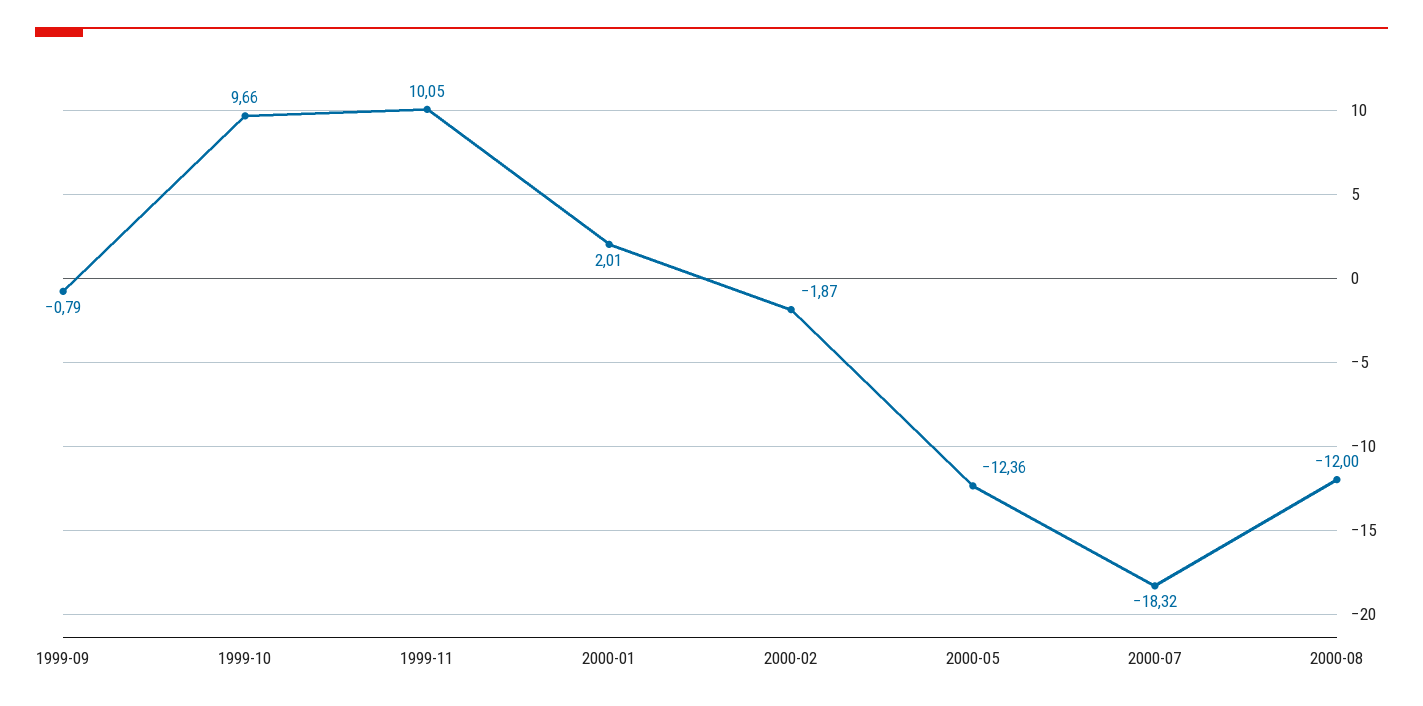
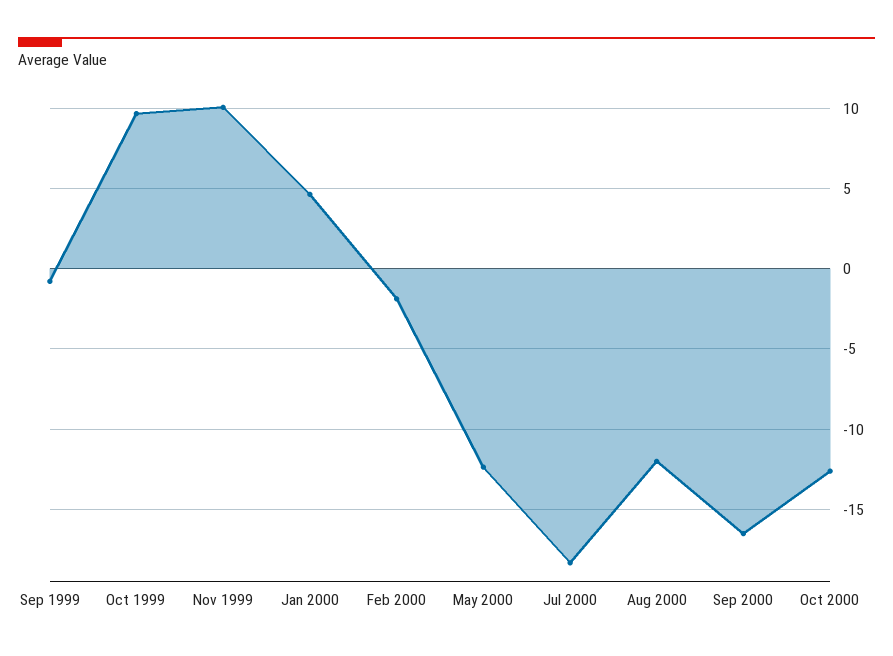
2000-01: 2.01 -> 4.5
Sep 2000: none -> -16.5
Oct 2000: none -> -12.5

